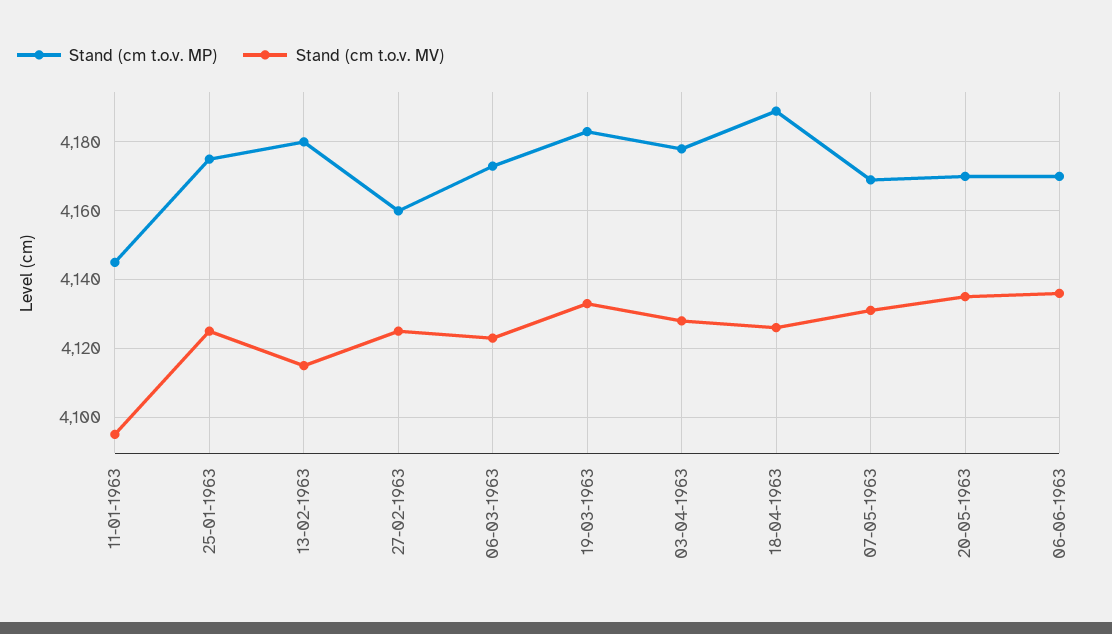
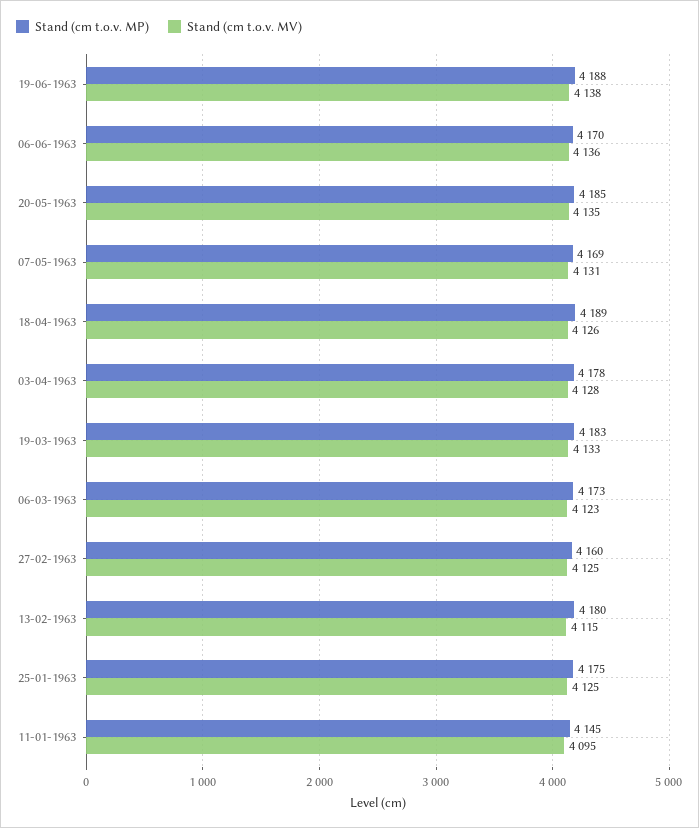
Stand (cm t.o.v. MP), 20-05-1963: 4170 -> 4185
Stand (cm t.o.v. MP), 19-06-1963: none -> 4188
Stand (cm t.o.v. MV), 19-06-1963: none -> 4138

